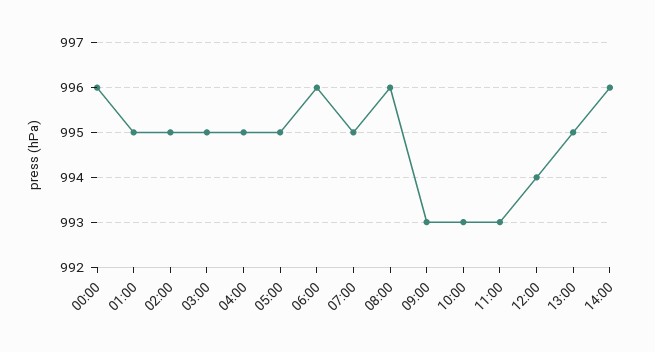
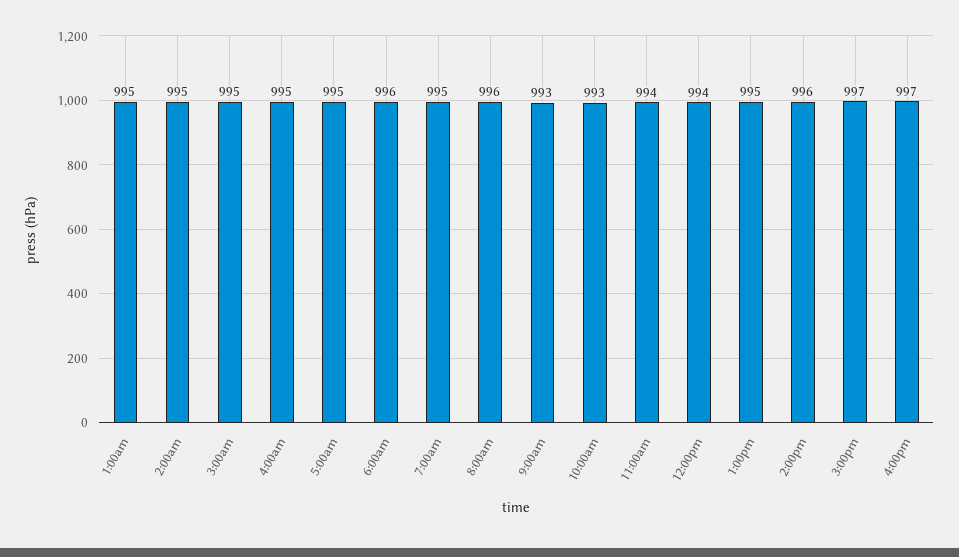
00:00: 996 -> none
11:00: 993 -> 994
3:00pm: none -> 997
4:00pm: none -> 997

